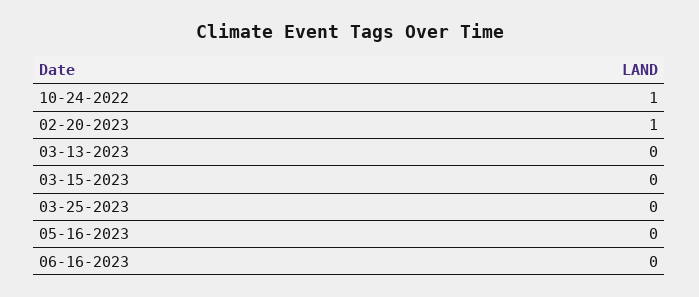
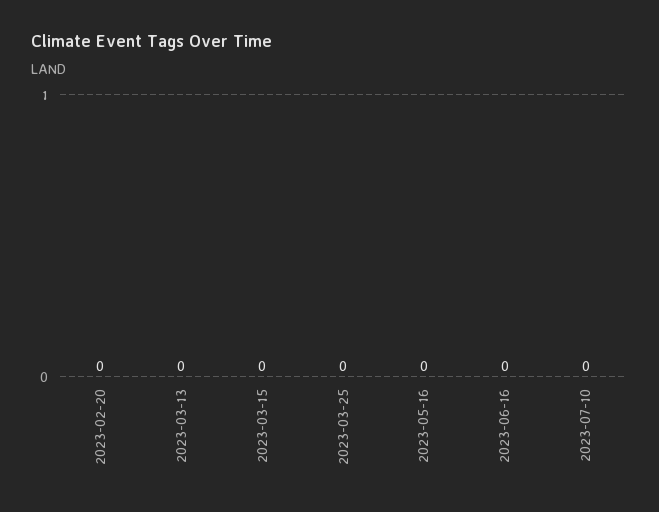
10-24-2022: 1 -> none
02-20-2023: 1 -> 0
2023-07-10: none -> 0

